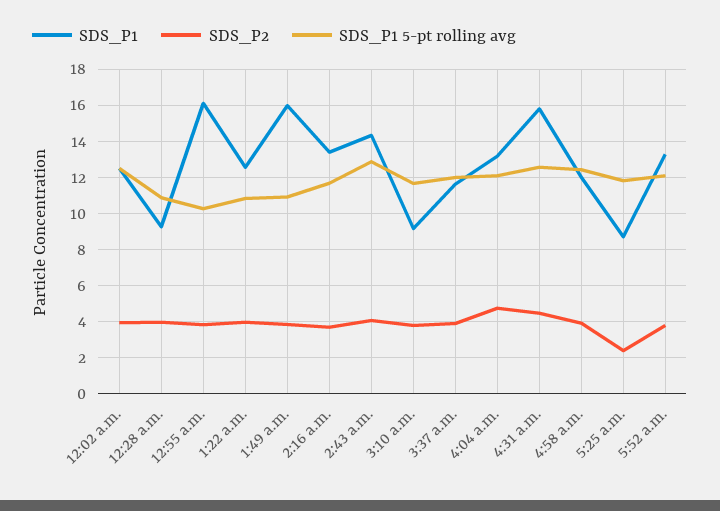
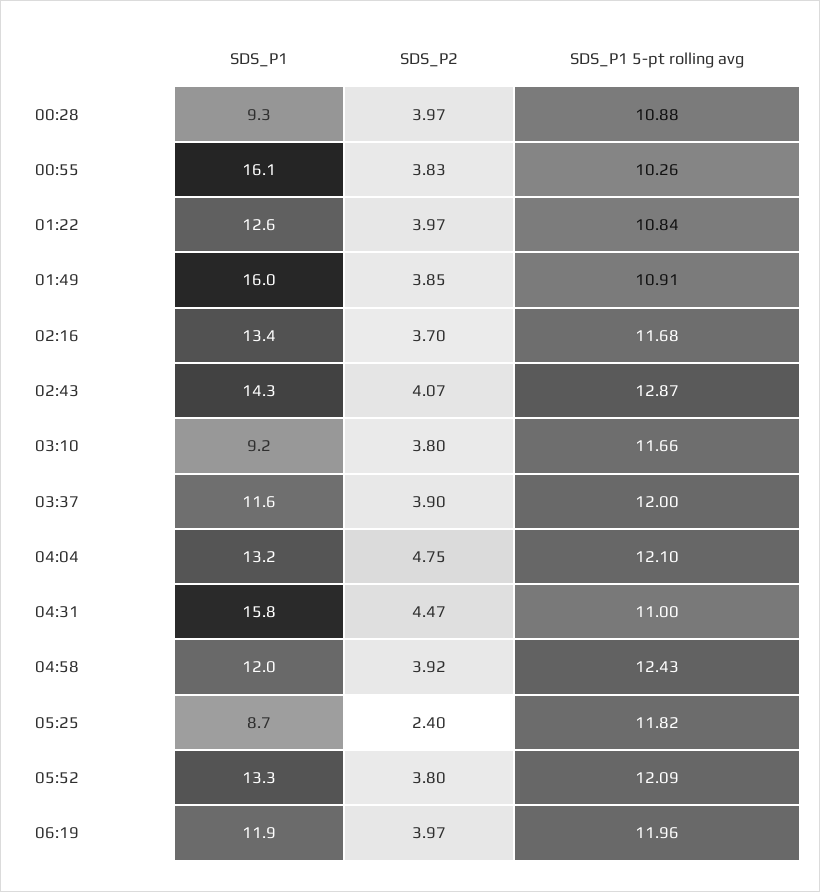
SDS_P1, 12:02 a.m.: 12.5 -> none
SDS_P2, 12:02 a.m.: 4 -> none
SDS_P1 5-pt rolling avg, 12:02 a.m.: 12.5 -> none
SDS_P1 5-pt rolling avg, 4:31 a.m.: 12.5 -> 11
SDS_P1, 06:19: none -> 11.9
SDS_P2, 06:19: none -> 3.97
SDS_P1 5-pt rolling avg, 06:19: none -> 11.96

